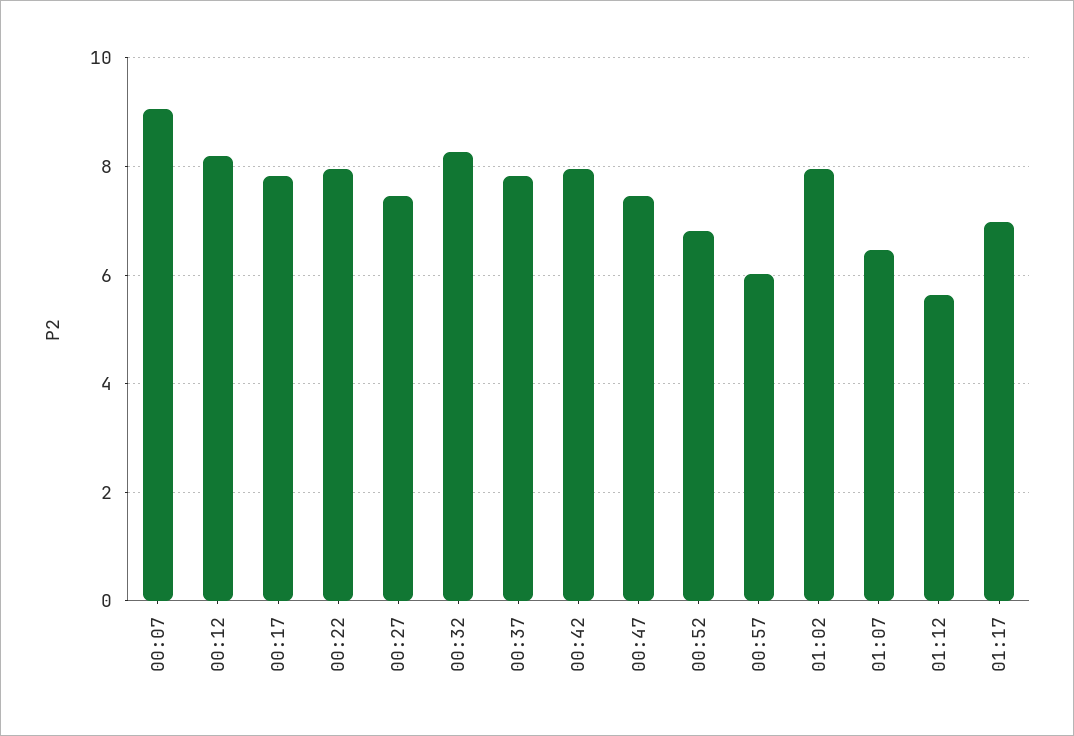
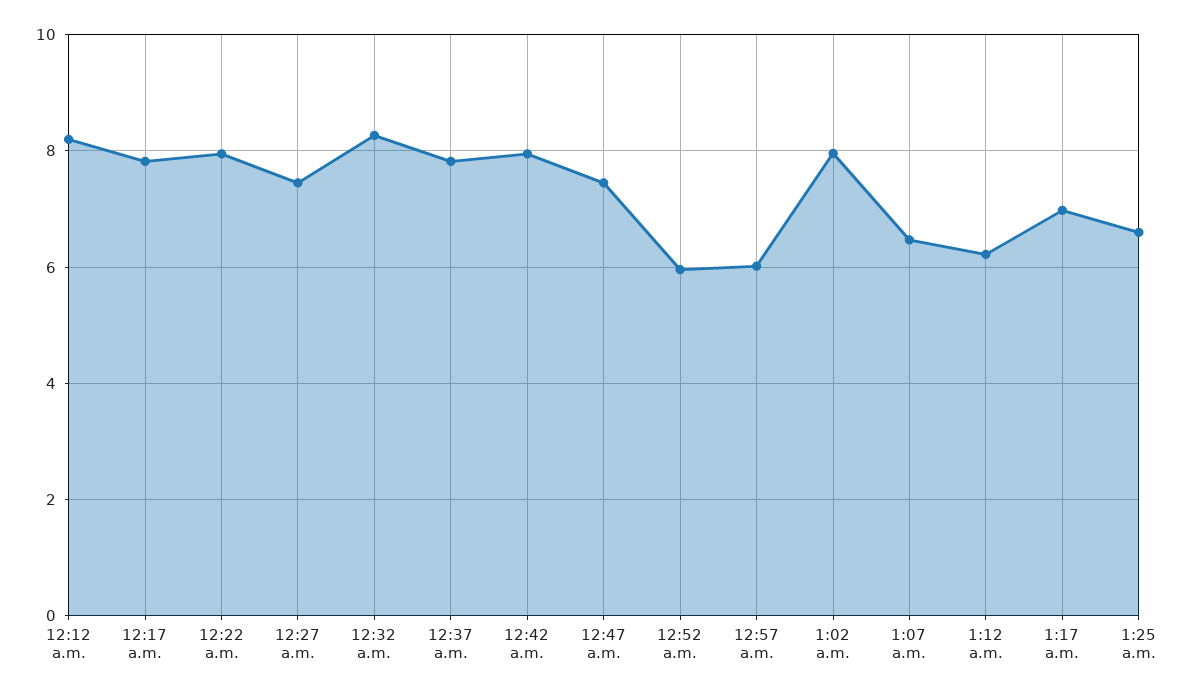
00:07: 9 -> none
00:52: 6.8 -> 6
01:12: 5.6 -> 6.2
1:25 a.m.: none -> 6.6

